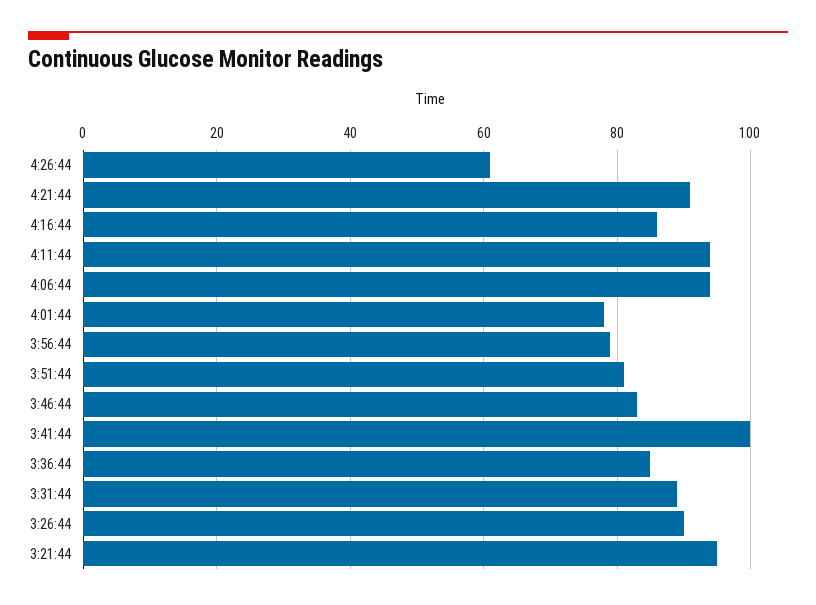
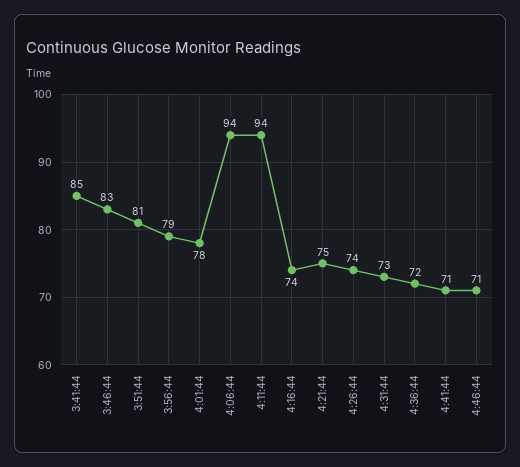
4:26:44: 60 -> 74
4:21:44: 90 -> 75
4:16:44: 85 -> 74
3:41:44: 100 -> 85
3:36:44: 85 -> none
3:31:44: 90 -> none
3:26:44: 90 -> none
3:21:44: 95 -> none
4:31:44: none -> 73
4:36:44: none -> 72
4:41:44: none -> 71
4:46:44: none -> 71

